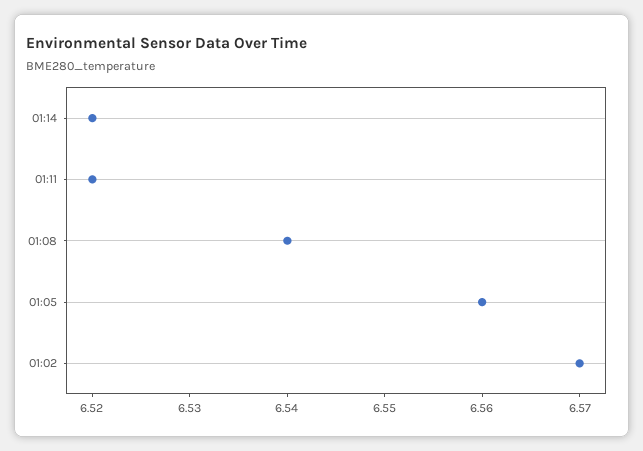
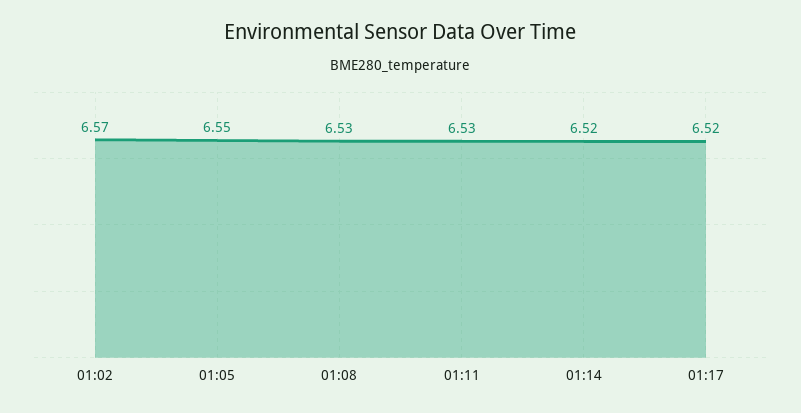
01:11: 6.52 -> 6.53
01:08: 6.54 -> 6.53
01:05: 6.56 -> 6.55
01:17: none -> 6.52

